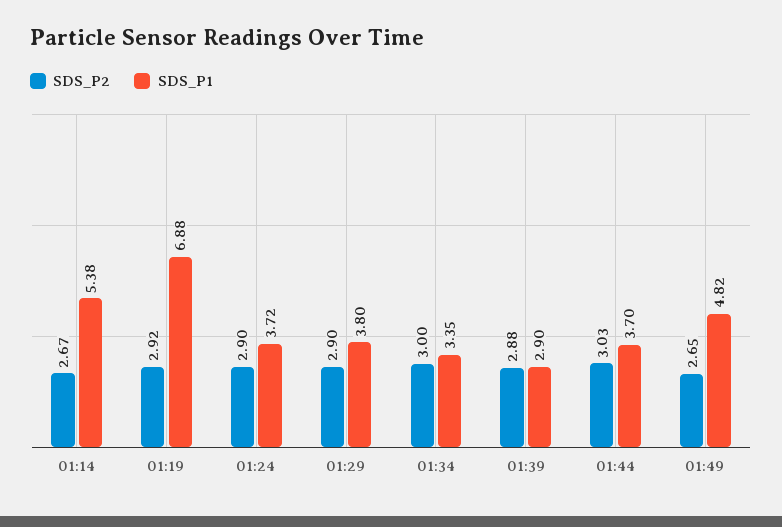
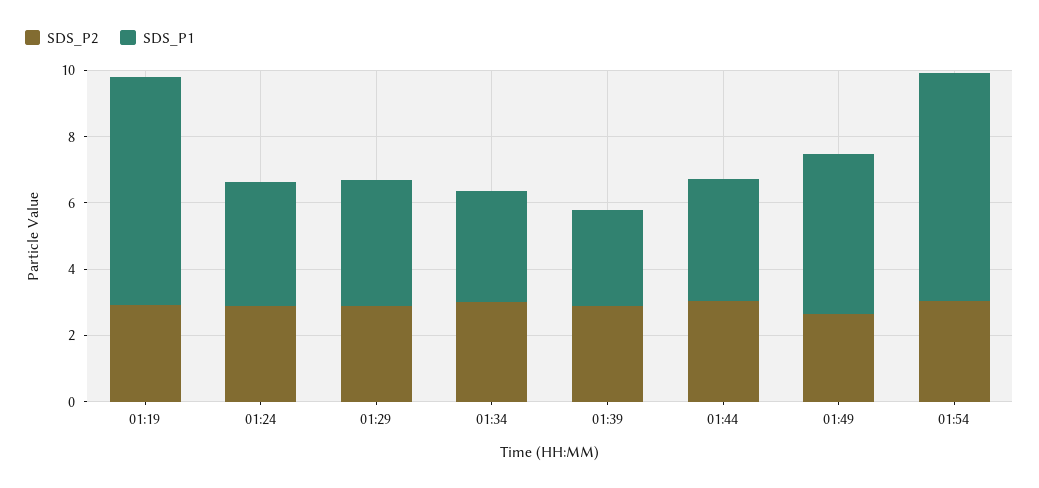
SDS_P2, 01:14: 2.67 -> none
SDS_P1, 01:14: 5.38 -> none
SDS_P2, 01:54: none -> 3
SDS_P1, 01:54: none -> 7

